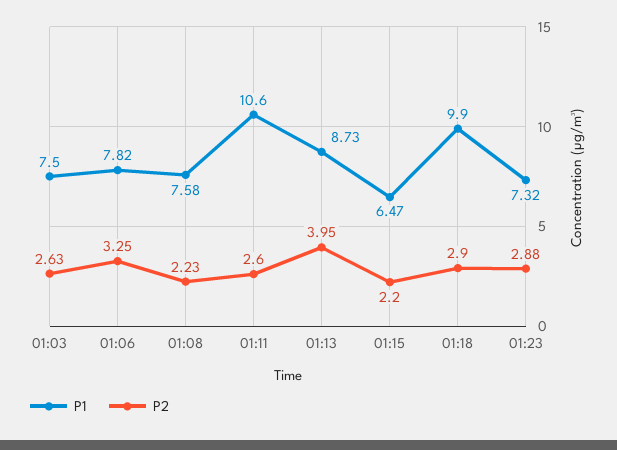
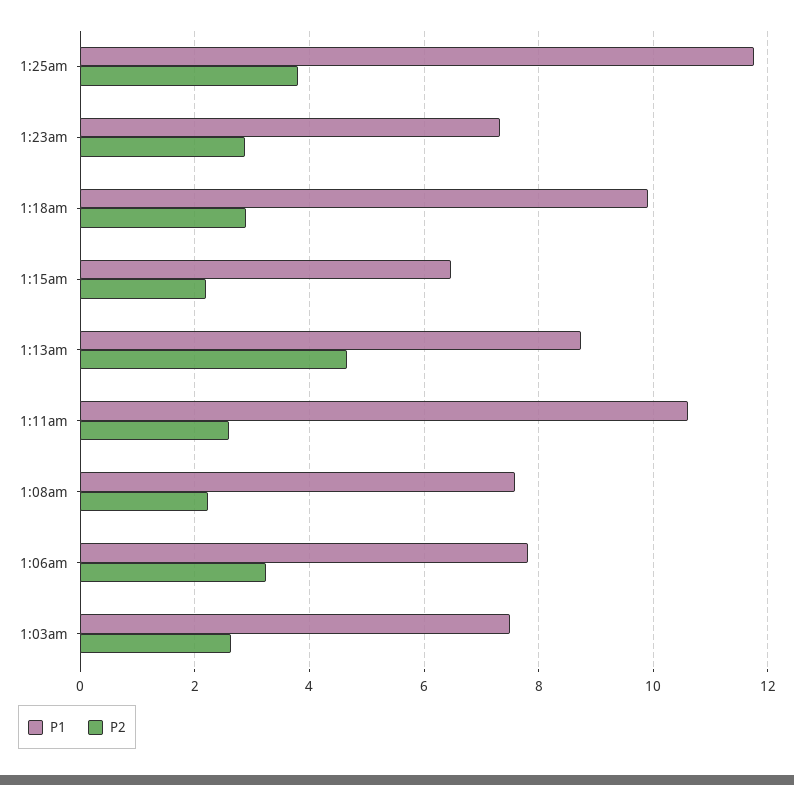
P2, 01:13: 3.95 -> 4.6
P1, 1:25am: none -> 11.8
P2, 1:25am: none -> 3.8

